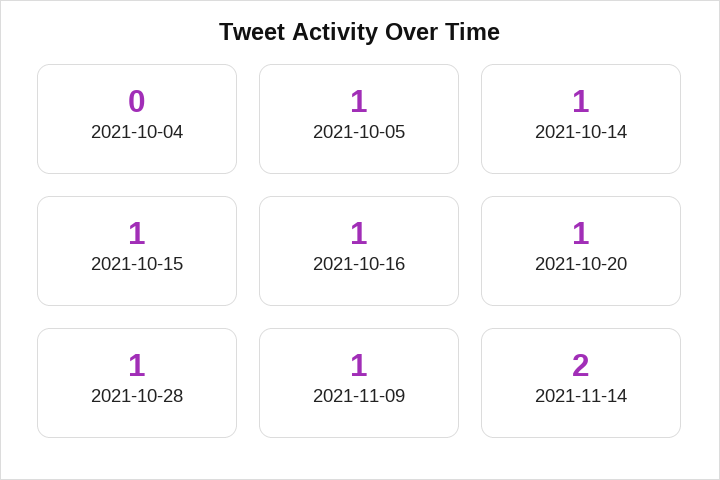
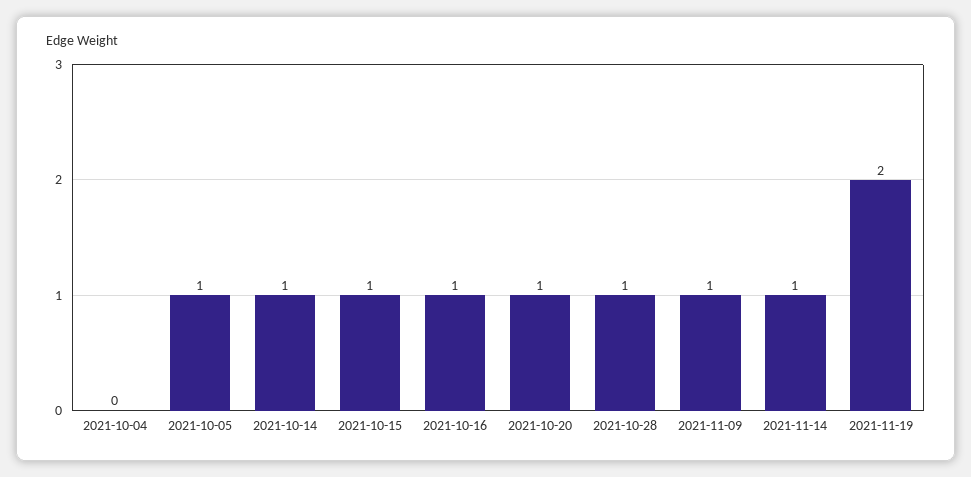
2021-11-14: 2 -> 1
2021-11-19: none -> 2

